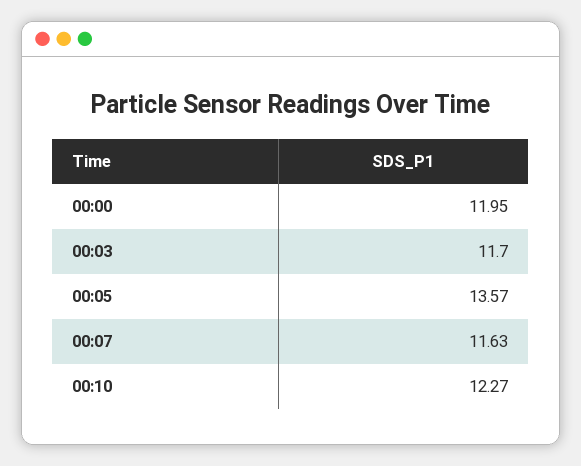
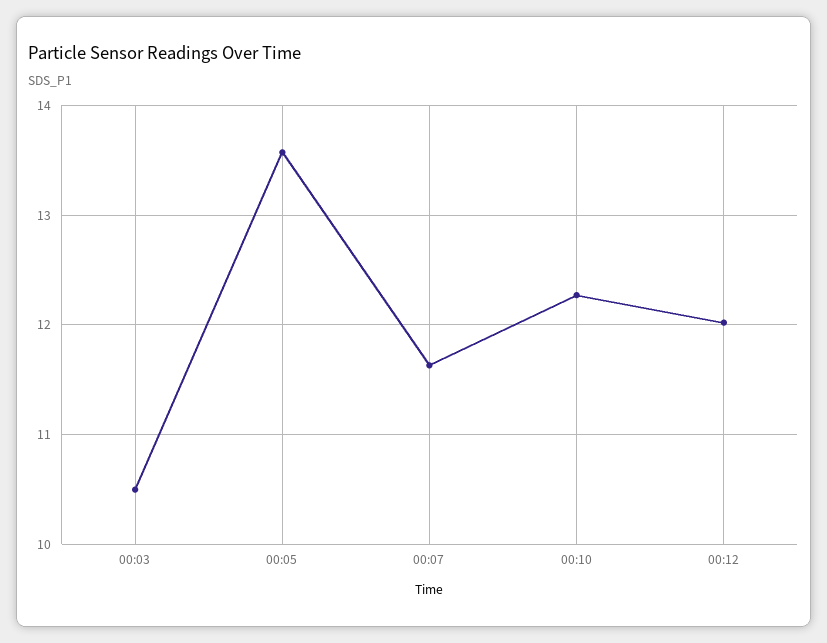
00:00: 11.95 -> none
00:03: 11.7 -> 10.5
00:12: none -> 12

